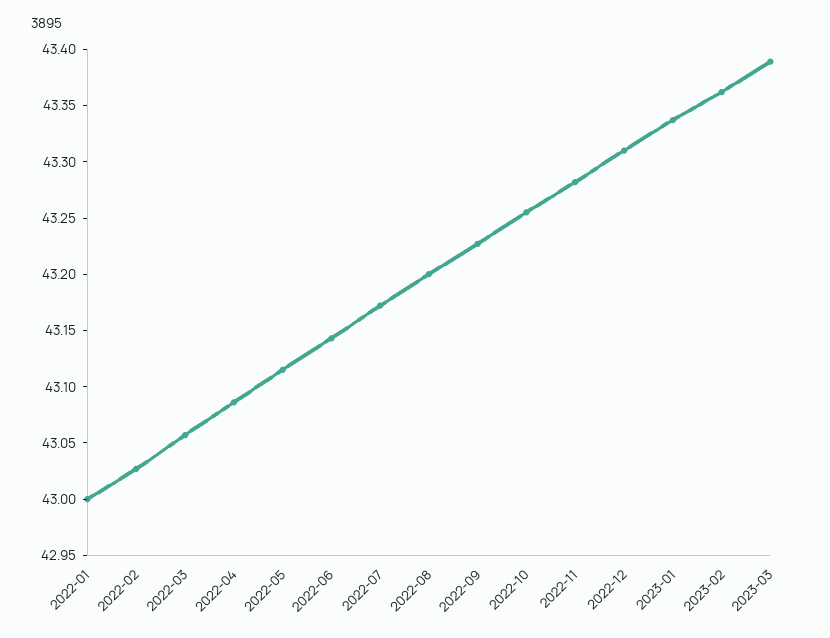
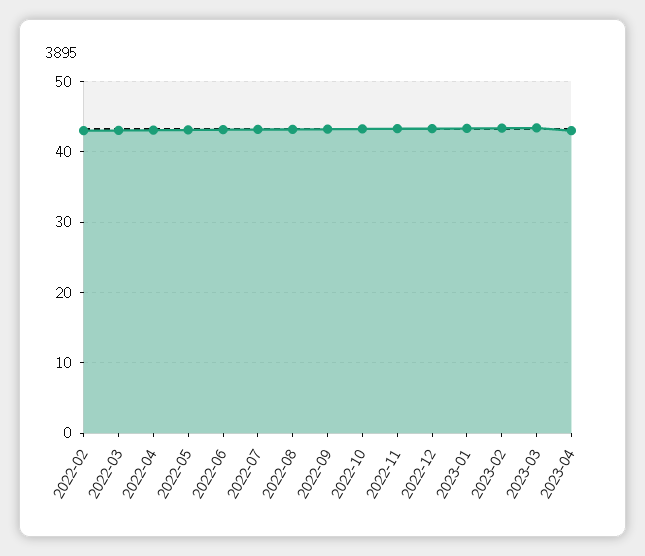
2022-01: 43 -> none
2023-04: none -> 43

